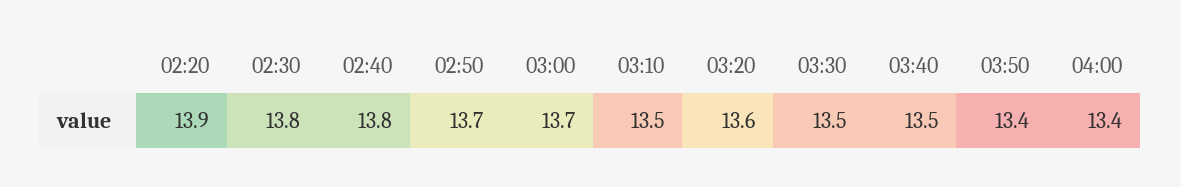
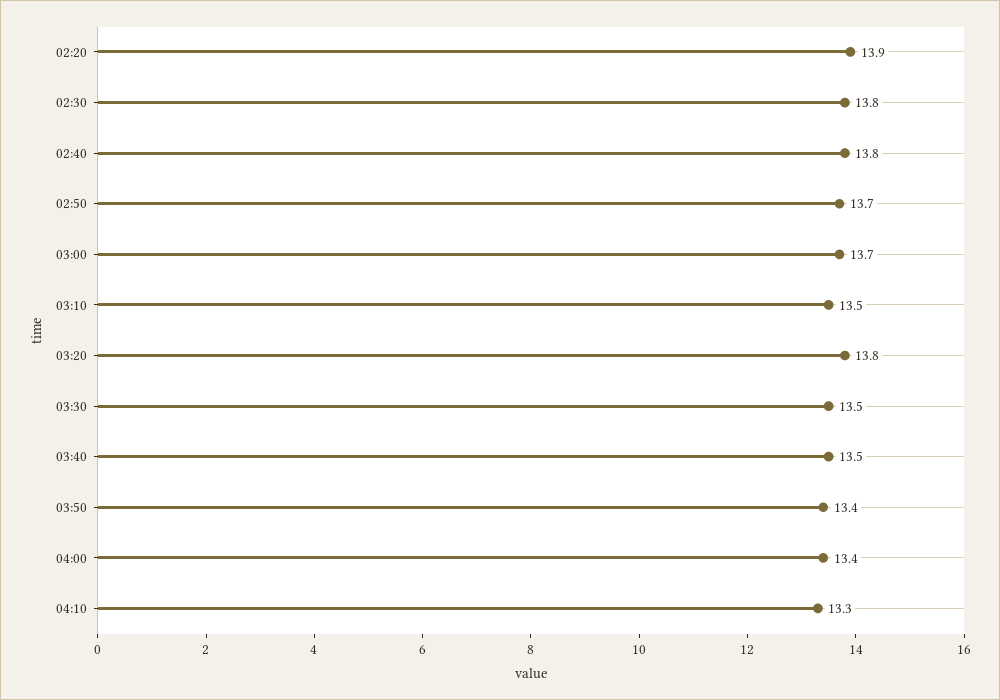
03:20: 13.6 -> 13.8
04:10: none -> 13.3

